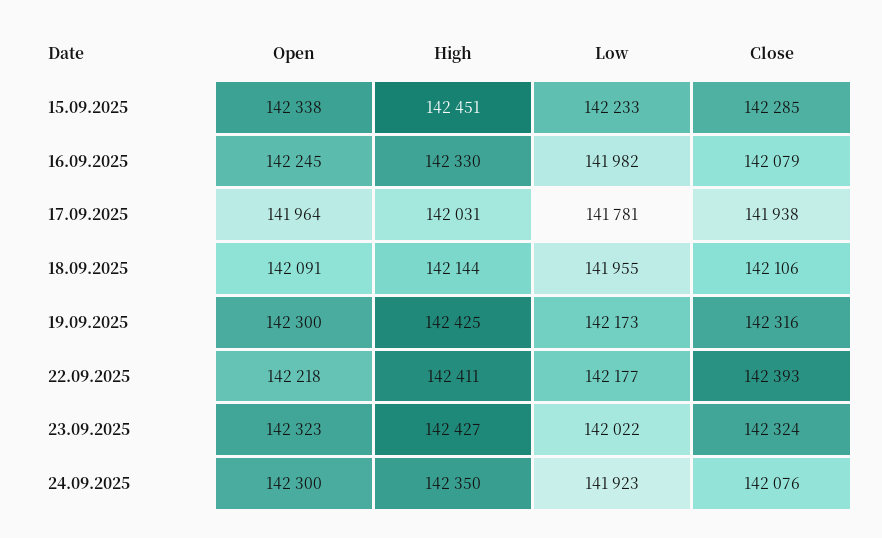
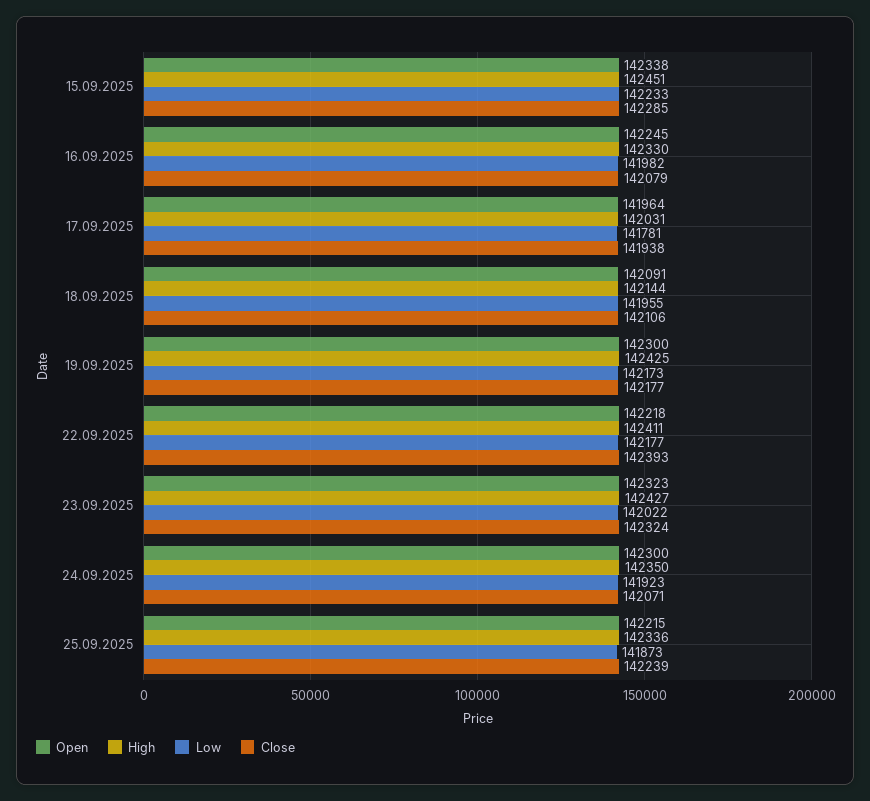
Close, 19.09.2025: 142316 -> 142177
Close, 24.09.2025: 142076 -> 142071
Open, 25.09.2025: none -> 142215
High, 25.09.2025: none -> 142336
Low, 25.09.2025: none -> 141873
Close, 25.09.2025: none -> 142239

